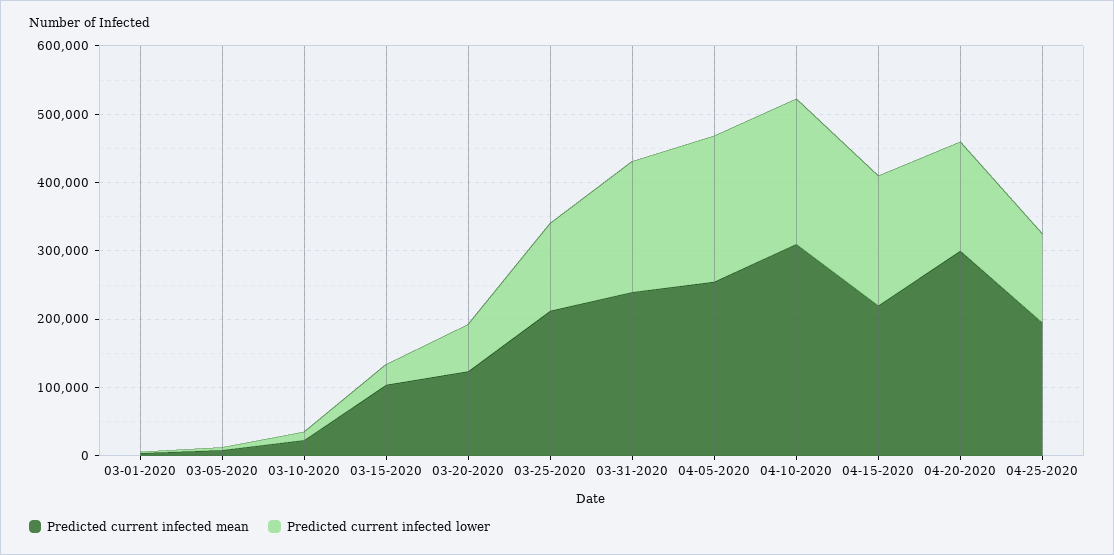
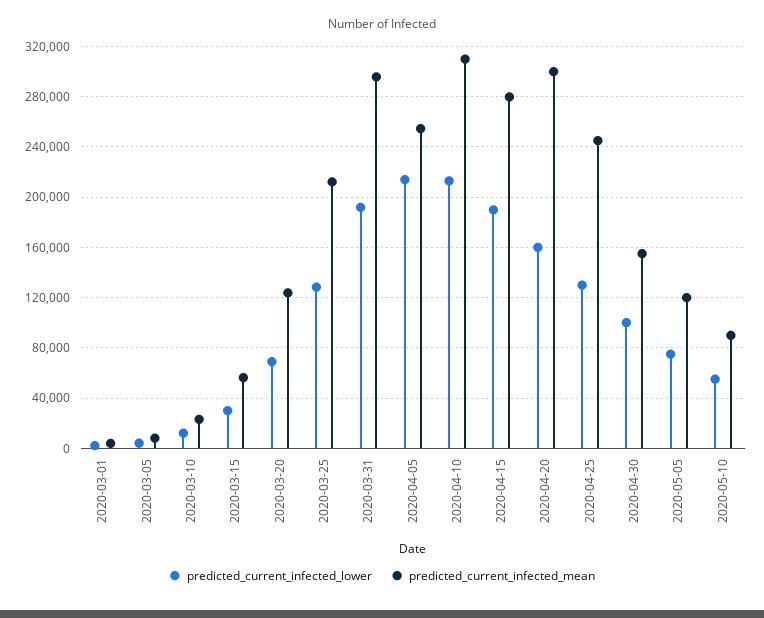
Predicted current infected mean, 03-15-2020: 100000 -> 55000
Predicted current infected mean, 03-31-2020: 240000 -> 295000
Predicted current infected mean, 04-15-2020: 220000 -> 280000
Predicted current infected mean, 04-25-2020: 200000 -> 245000
Predicted current infected lower, 2020-04-30: none -> 100000
Predicted current infected mean, 2020-04-30: none -> 155000
Predicted current infected lower, 2020-05-05: none -> 75000
Predicted current infected mean, 2020-05-05: none -> 120000
Predicted current infected lower, 2020-05-10: none -> 55000
Predicted current infected mean, 2020-05-10: none -> 90000

